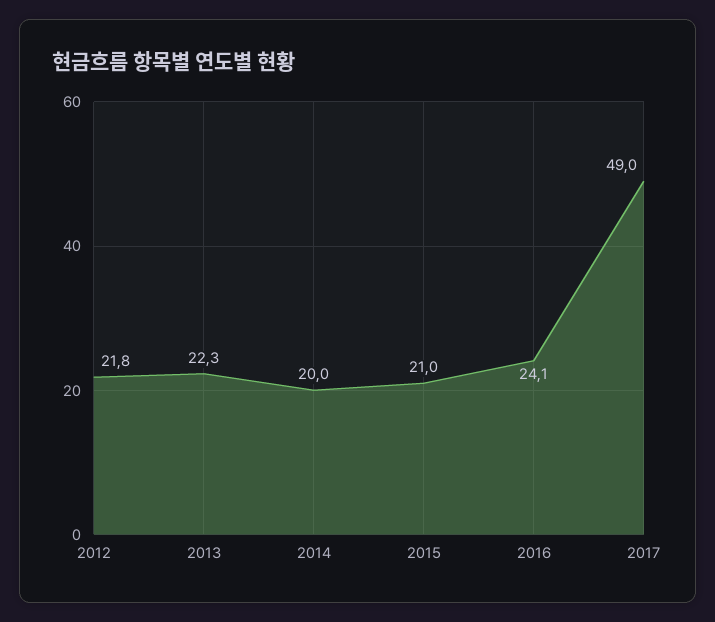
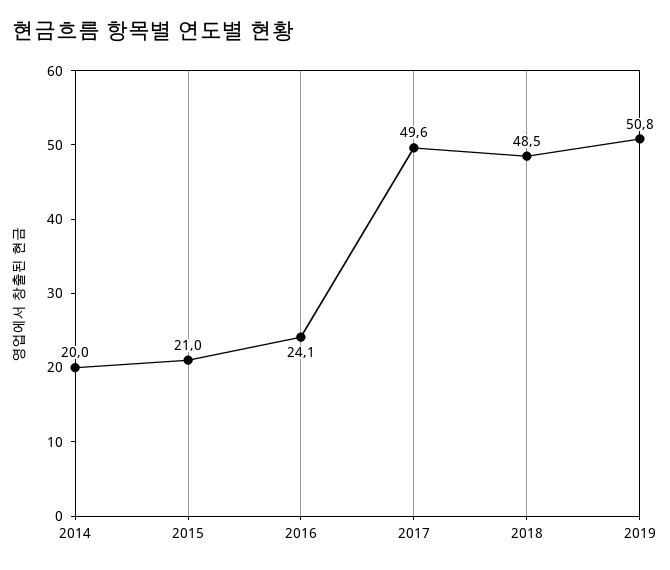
2012: 21.8 -> none
2013: 22.3 -> none
2017: 49 -> 49.6
2018: none -> 48.5
2019: none -> 50.8

